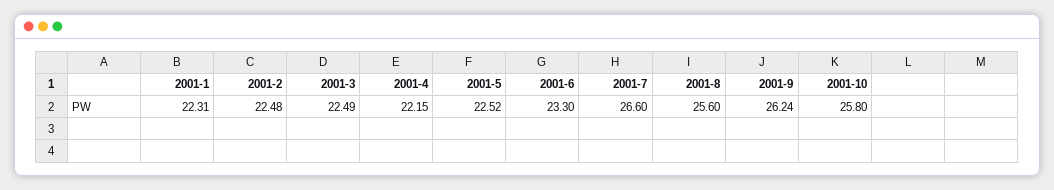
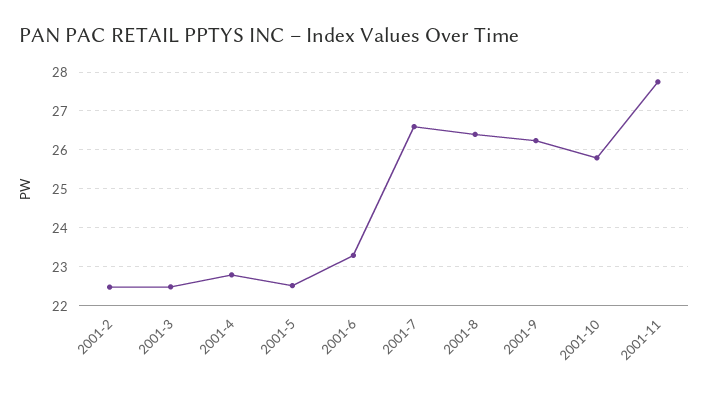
2001-1: 22.31 -> none
2001-4: 22.15 -> 22.8
2001-8: 25.6 -> 26.4
2001-11: none -> 27.8

